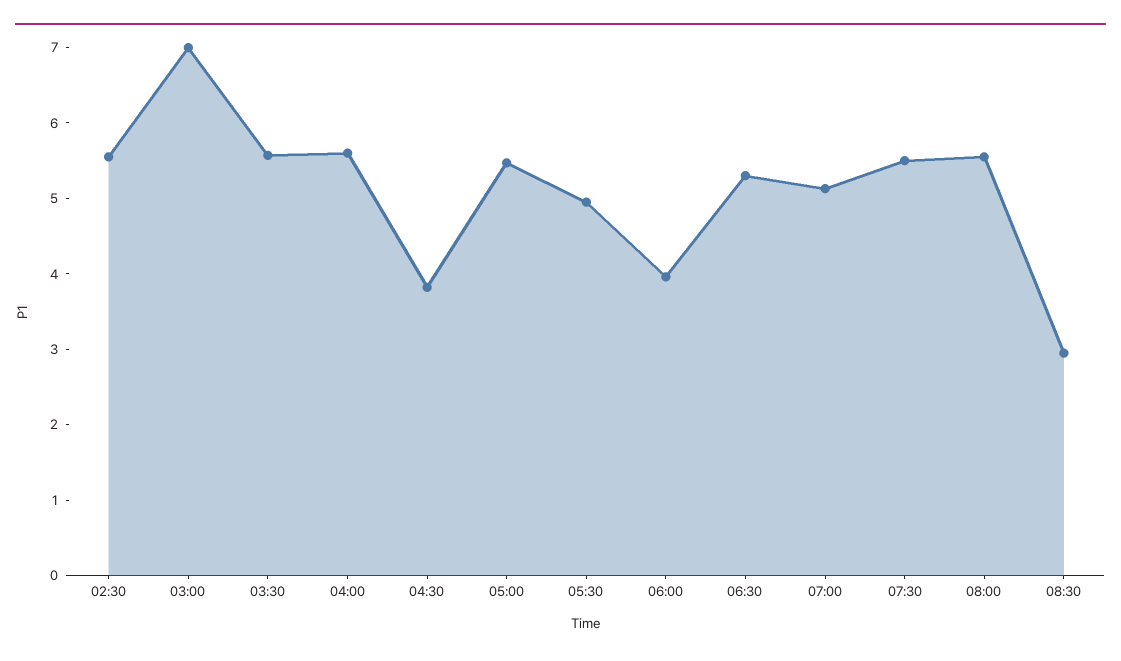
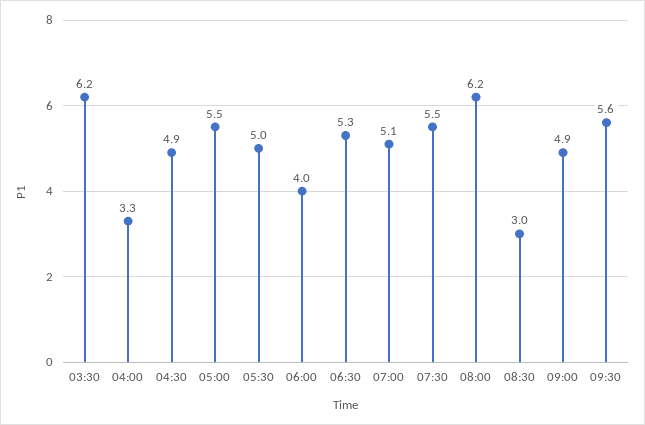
02:30: 5.6 -> none
03:00: 7 -> none
03:30: 5.6 -> 6.2
04:00: 5.6 -> 3.3
04:30: 3.8 -> 4.9
08:00: 5.6 -> 6.2
09:00: none -> 4.9
09:30: none -> 5.6

